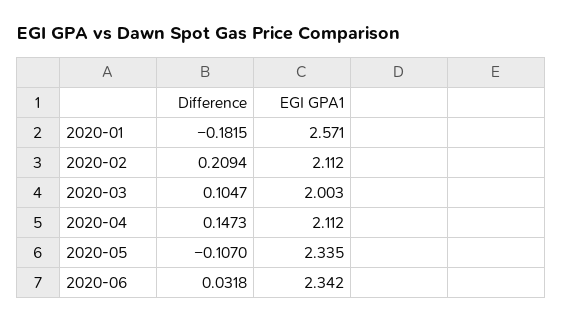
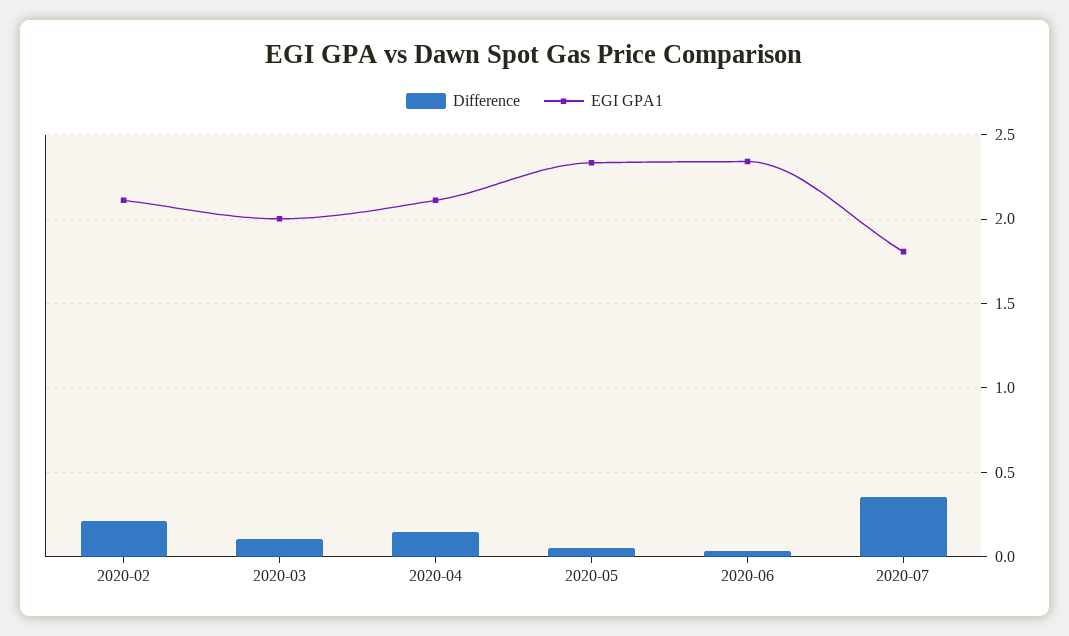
Difference, 2020-01: -0.1815 -> none
EGI GPA1, 2020-01: 2.571 -> none
Difference, 2020-05: -0.107 -> 0.05
Difference, 2020-07: none -> 0.35
EGI GPA1, 2020-07: none -> 1.8

